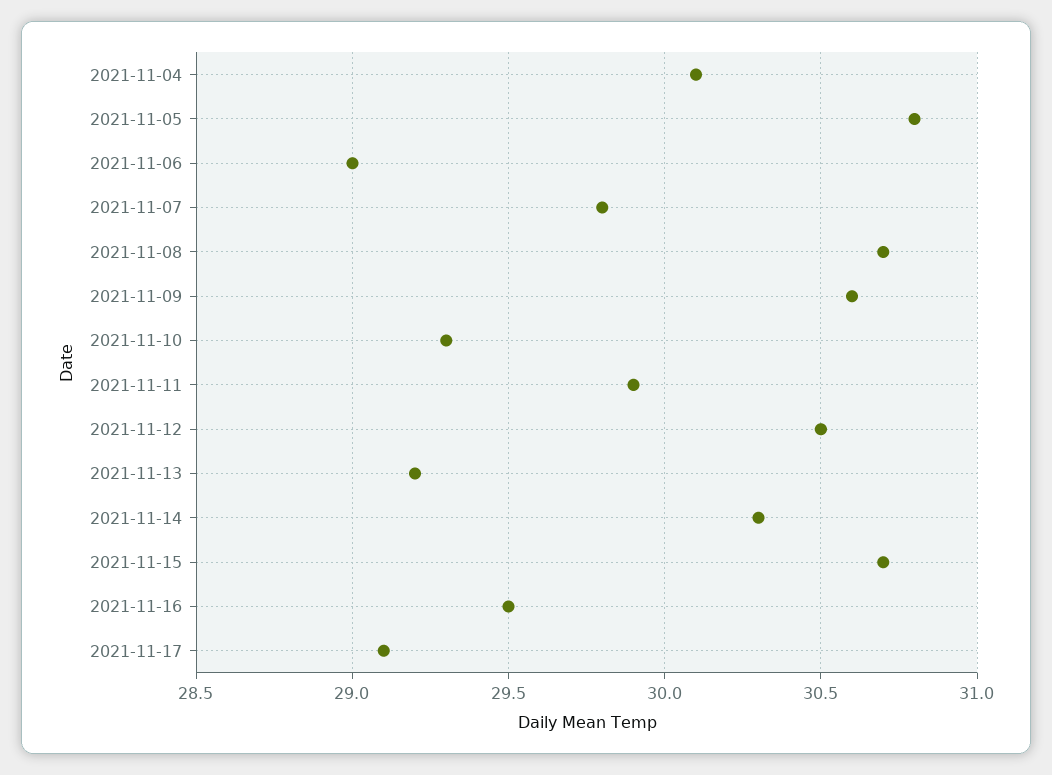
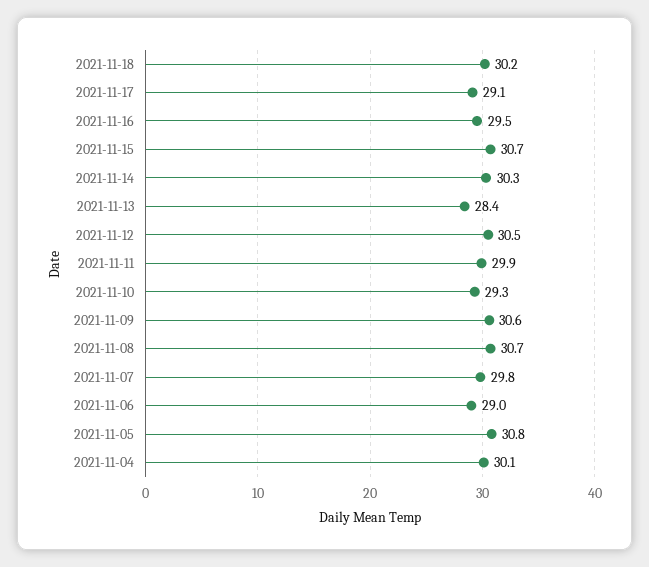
2021-11-13: 29.2 -> 28.4
2021-11-18: none -> 30.2

